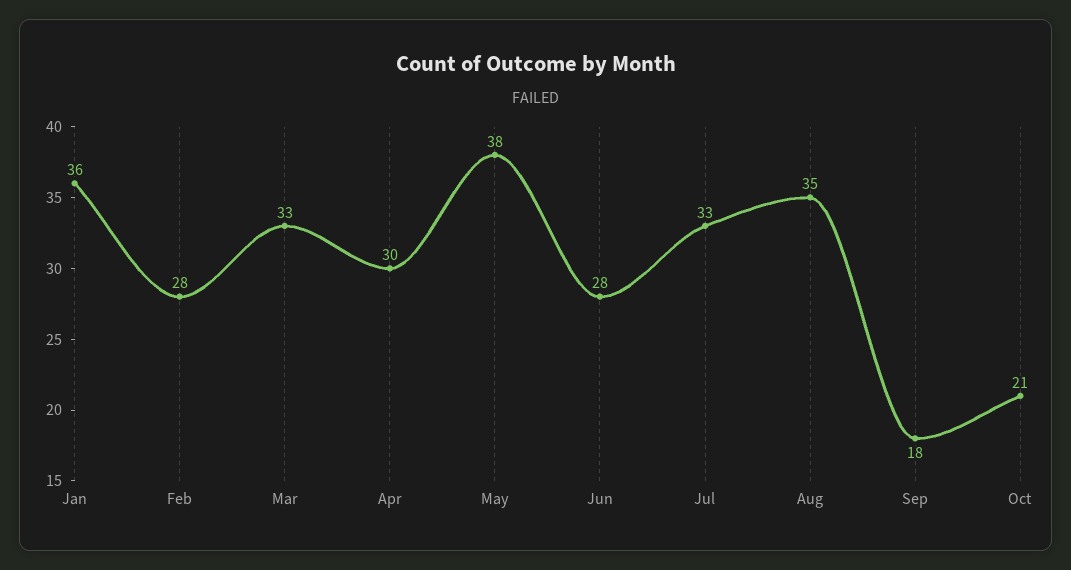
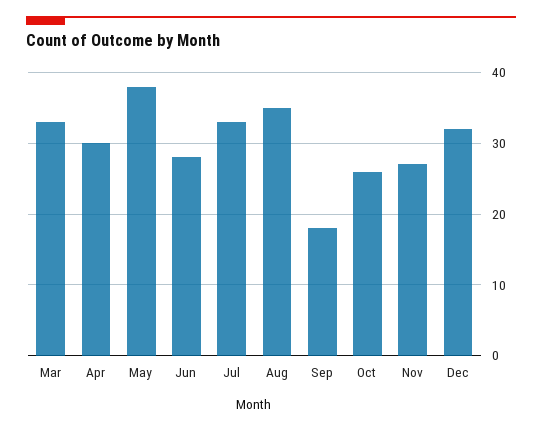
Jan: 36 -> none
Feb: 28 -> none
Oct: 21 -> 26
Nov: none -> 27
Dec: none -> 32

